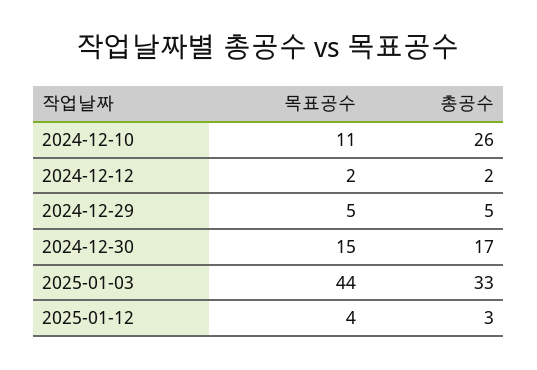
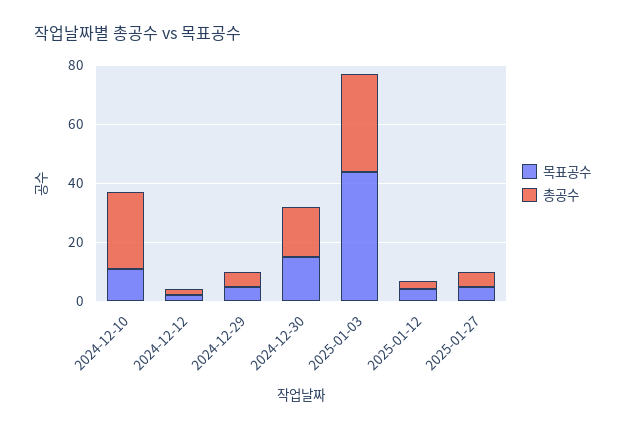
목표공수, 2025-01-27: none -> 5
총공수, 2025-01-27: none -> 5

